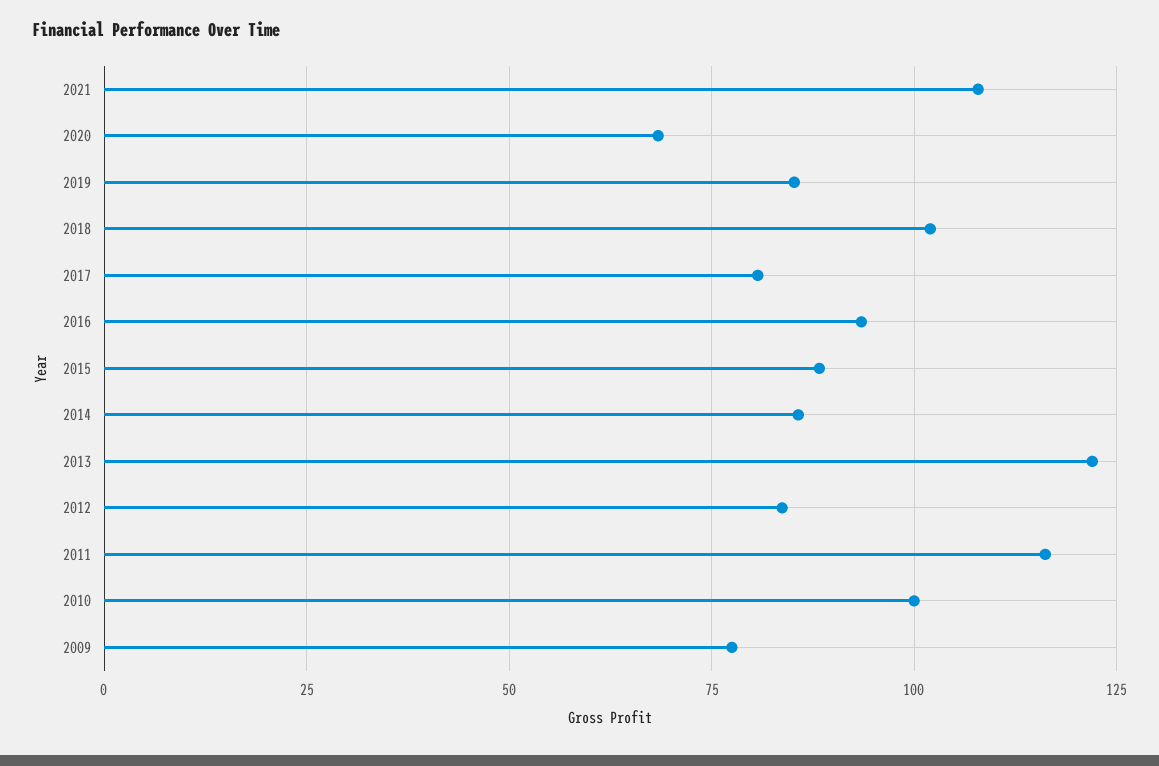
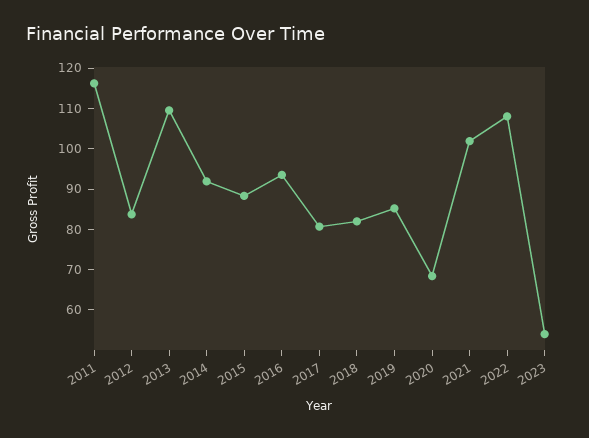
2021: 107.5 -> 102
2018: 102.5 -> 82
2014: 85 -> 92
2013: 122.5 -> 110
2010: 100 -> none
2009: 77.5 -> none
2022: none -> 108
2023: none -> 54

